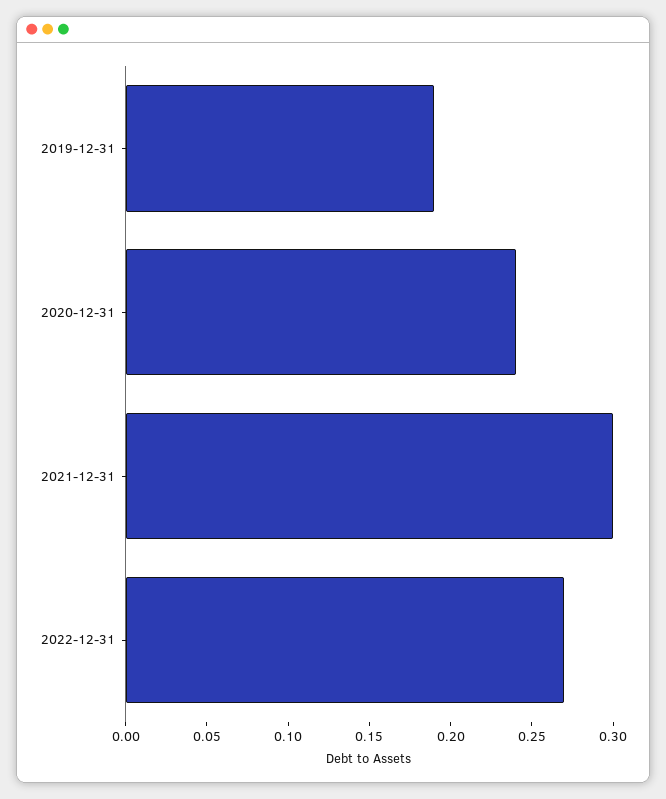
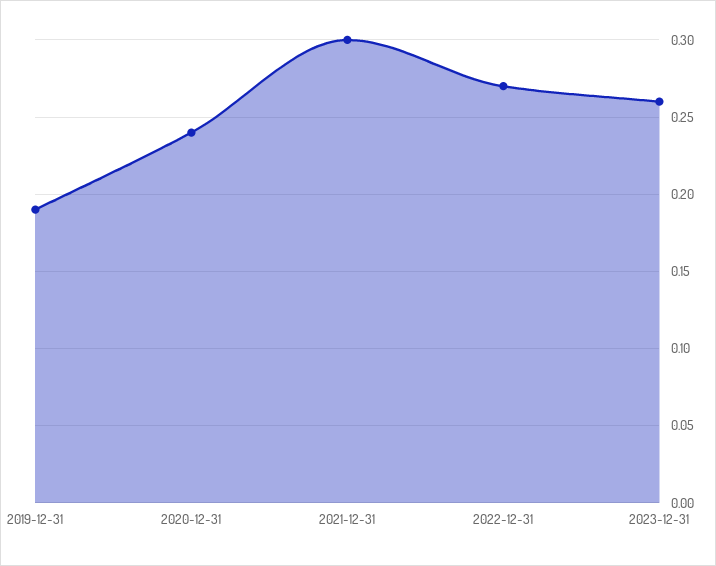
2023-12-31: none -> 0.26

